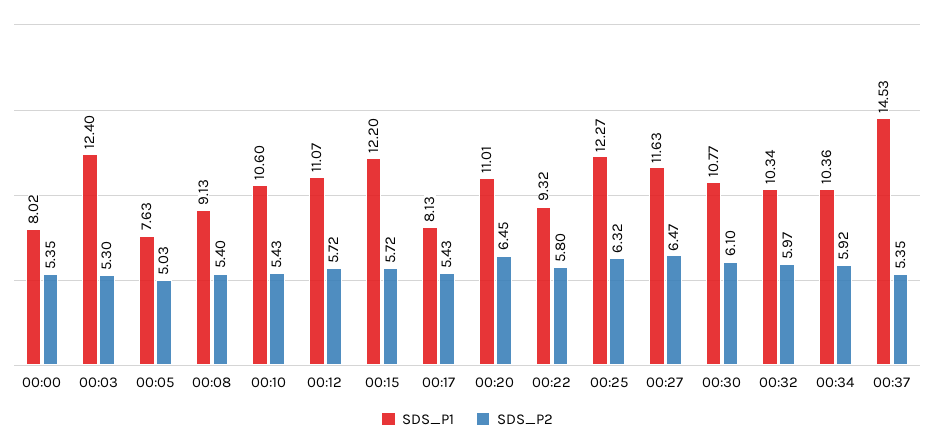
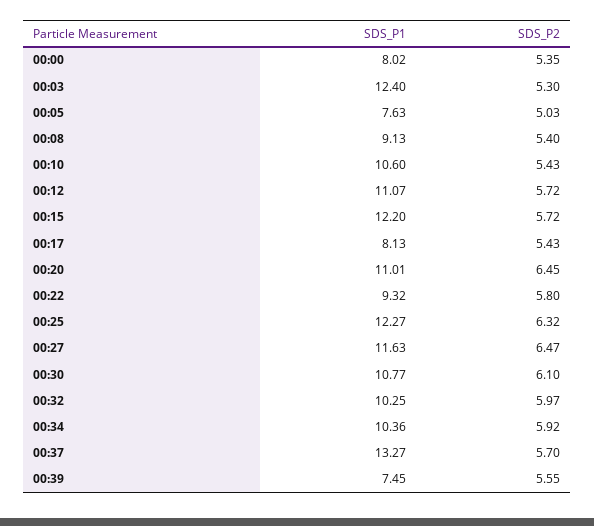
SDS_P1, 00:32: 10.34 -> 10.25
SDS_P1, 00:37: 14.53 -> 13.27
SDS_P2, 00:37: 5.35 -> 5.7
SDS_P1, 00:39: none -> 7.45
SDS_P2, 00:39: none -> 5.55

